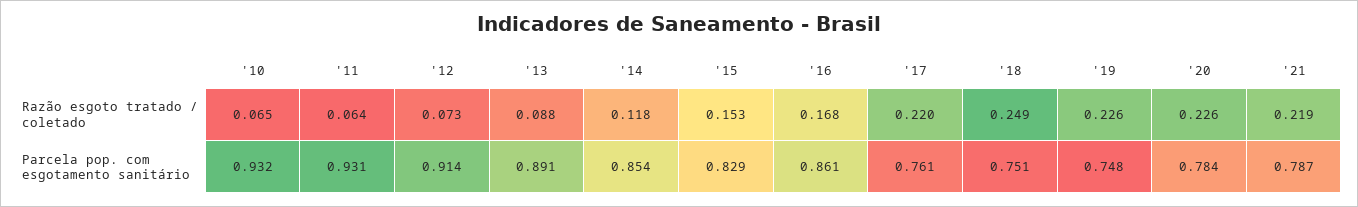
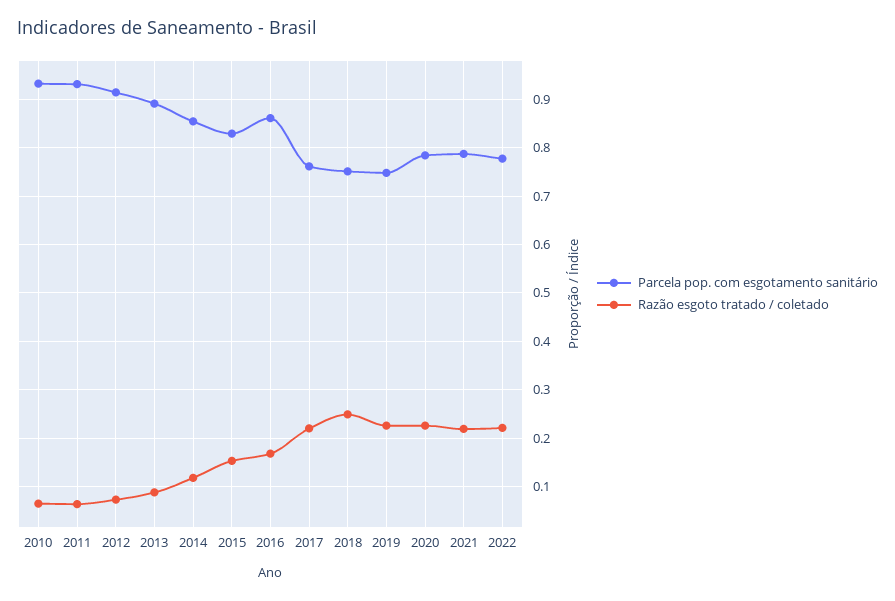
Parcela pop. com esgotamento sanitário, 2022: none -> 0.78
Razão esgoto tratado / coletado, 2022: none -> 0.22

